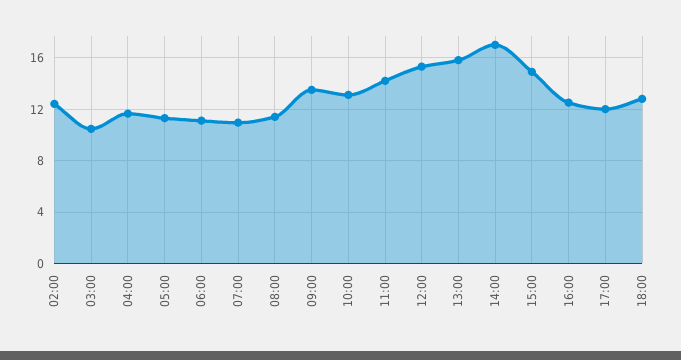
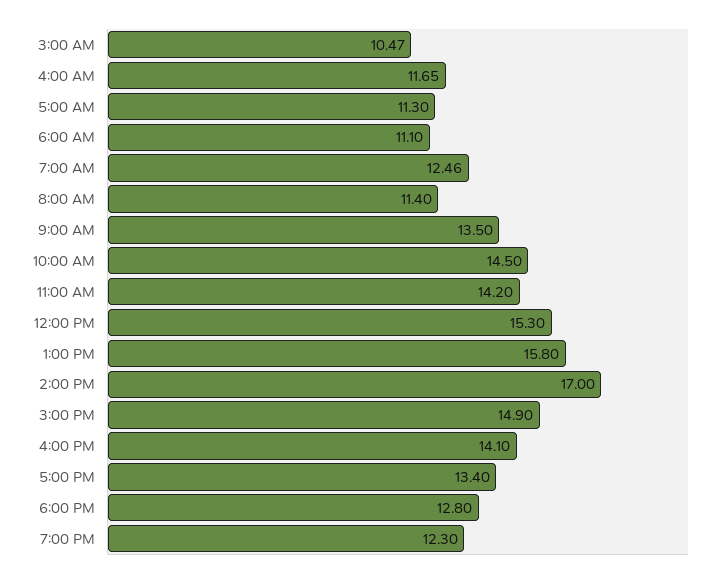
02:00: 12.5 -> none
07:00: 11 -> 12.46
10:00: 13 -> 14.5
16:00: 12.5 -> 14.1
17:00: 12 -> 13.4
7:00 PM: none -> 12.3

